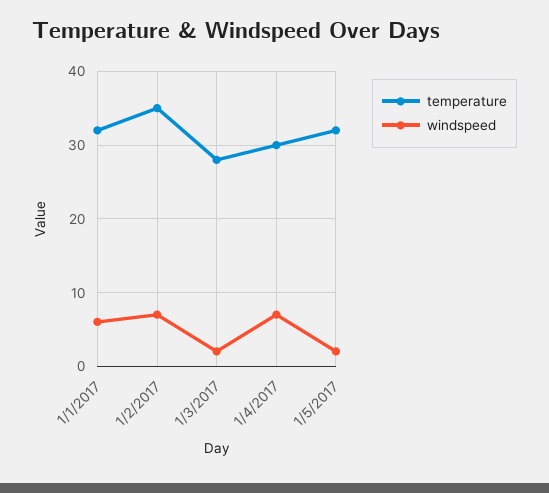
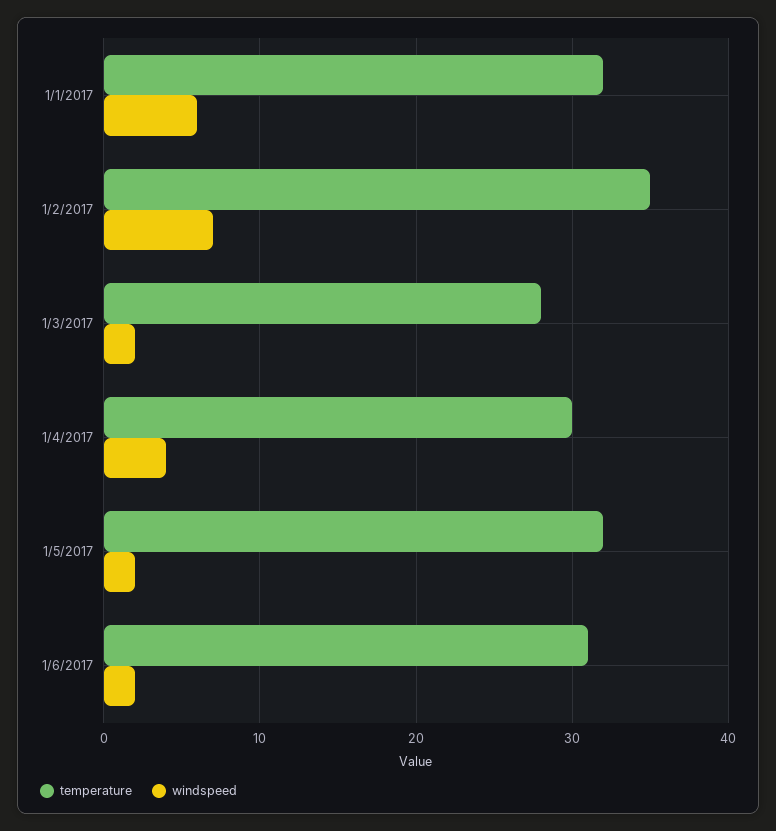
windspeed, 1/4/2017: 7 -> 4
temperature, 1/6/2017: none -> 31
windspeed, 1/6/2017: none -> 2

